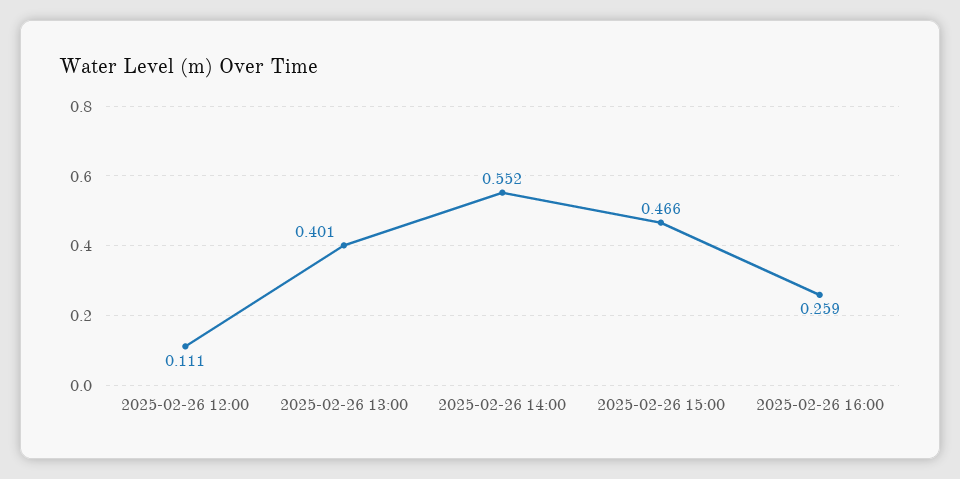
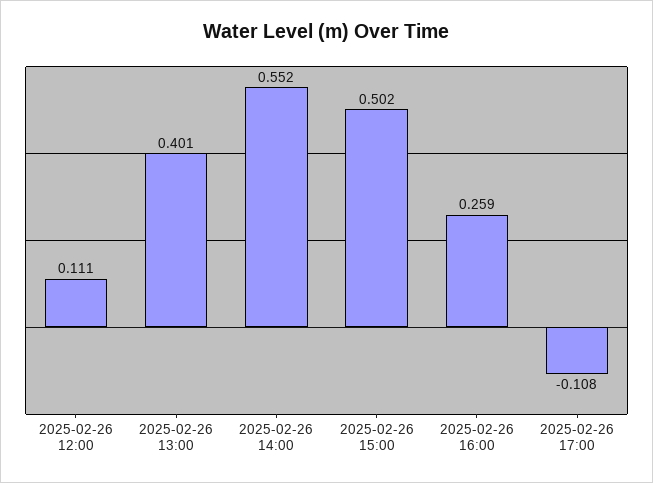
2025-02-26 15:00: 0.466 -> 0.502
2025-02-26 17:00: none -> -0.108

